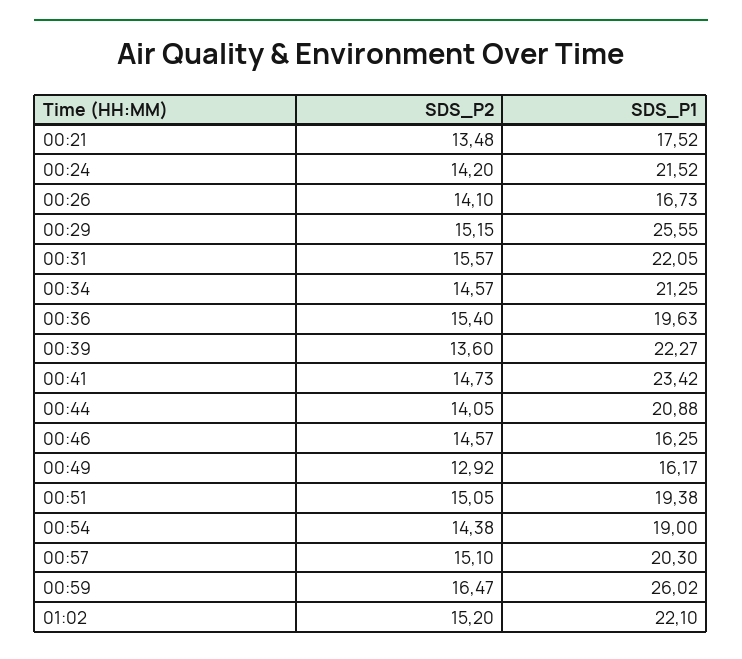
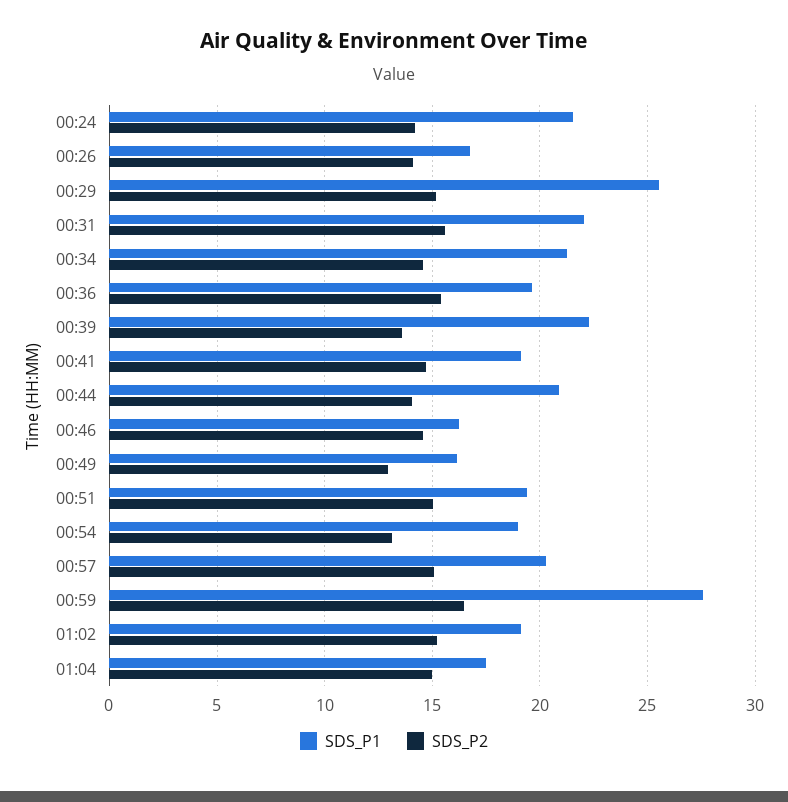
SDS_P2, 00:21: 13.48 -> none
SDS_P1, 00:21: 17.52 -> none
SDS_P1, 00:41: 23.42 -> 19
SDS_P2, 00:54: 14.38 -> 13
SDS_P1, 00:59: 26.02 -> 27.5
SDS_P1, 01:02: 22.1 -> 19
SDS_P1, 01:04: none -> 17.5
SDS_P2, 01:04: none -> 15

